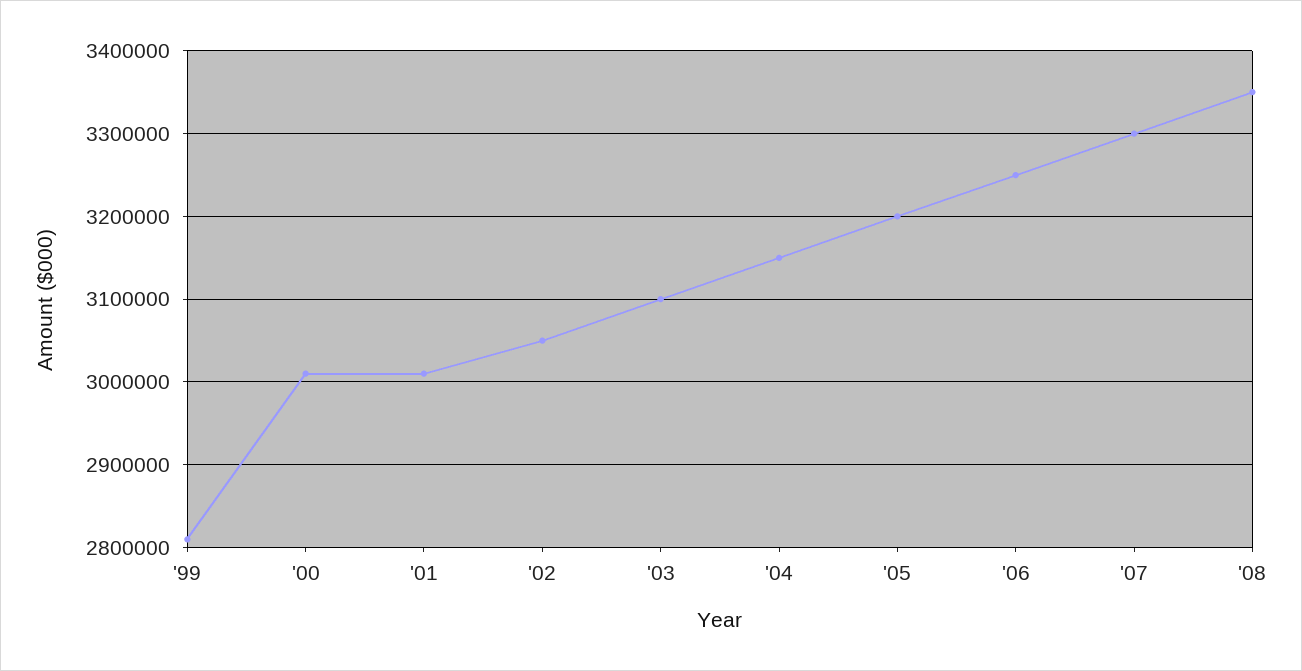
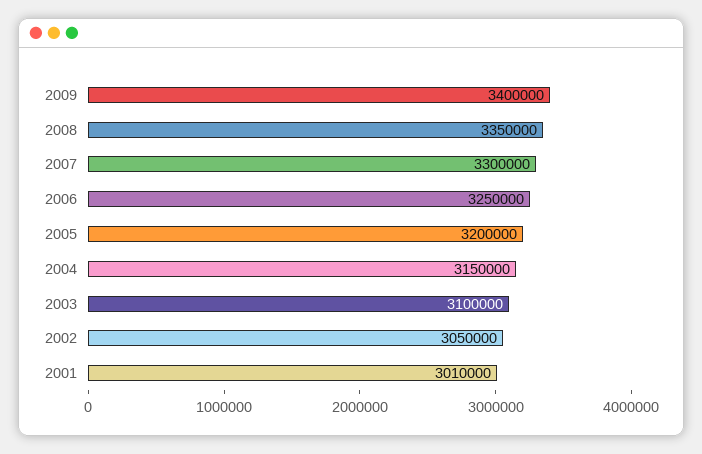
'99: 2810000 -> none
'00: 3010000 -> none
2009: none -> 3400000

